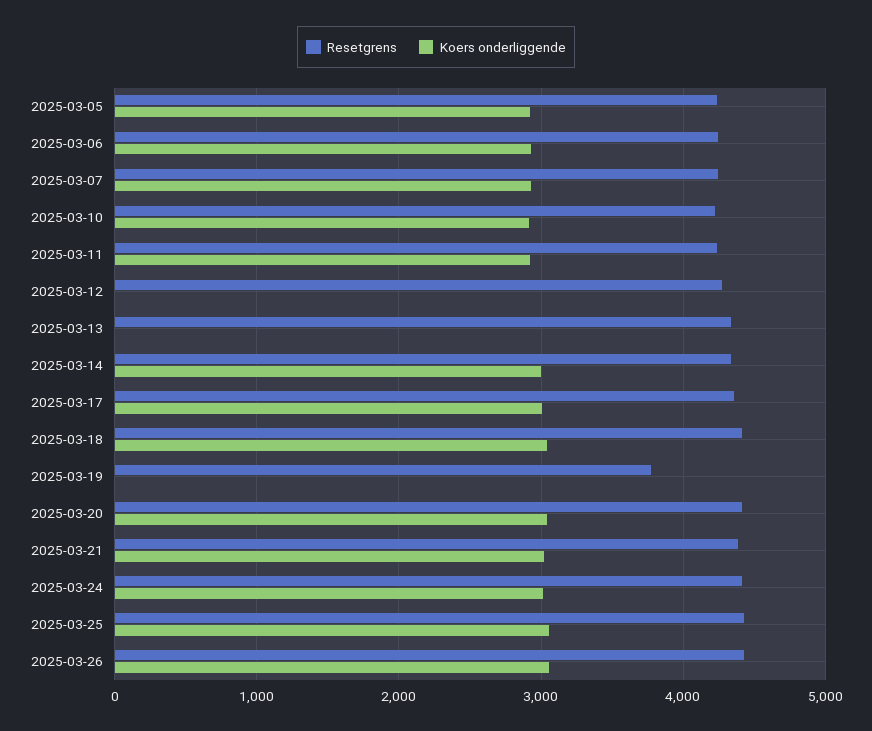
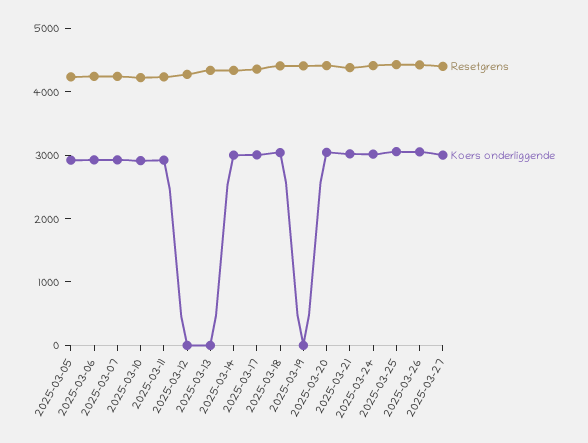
Resetgrens, 2025-03-19: 3800 -> 4400
Resetgrens, 2025-03-27: none -> 4400
Koers onderliggende, 2025-03-27: none -> 3000

